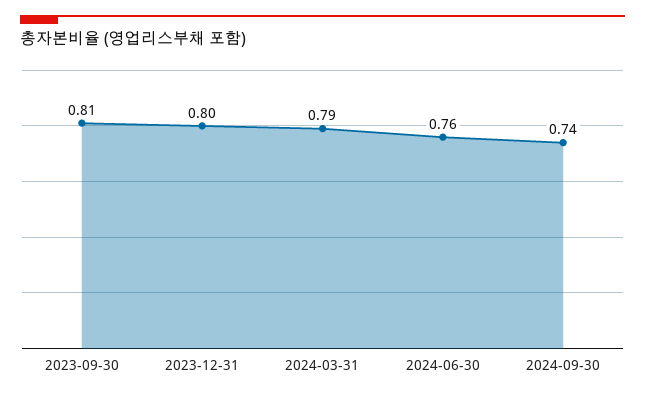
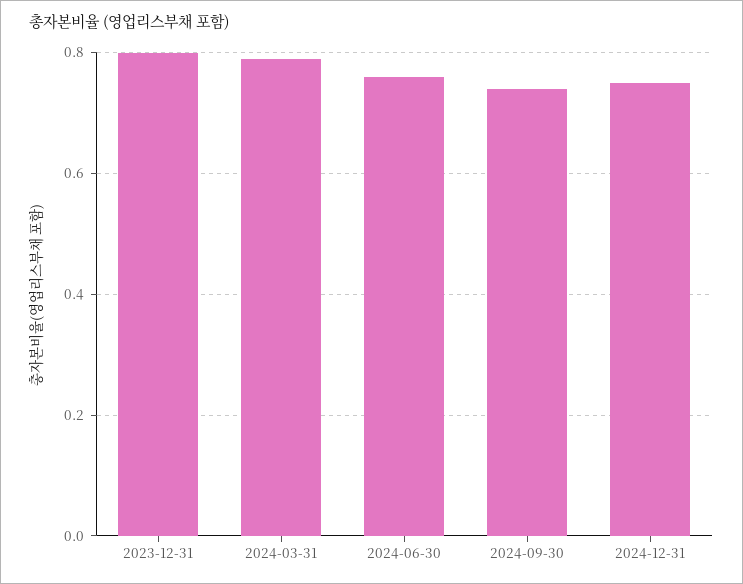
2023-09-30: 0.81 -> none
2024-12-31: none -> 0.75

